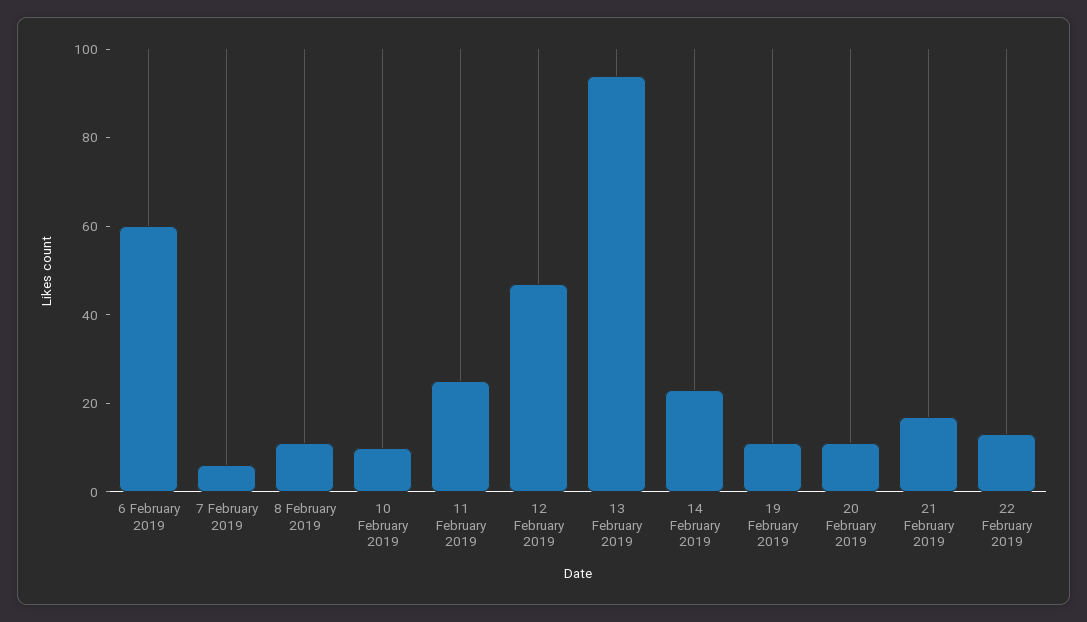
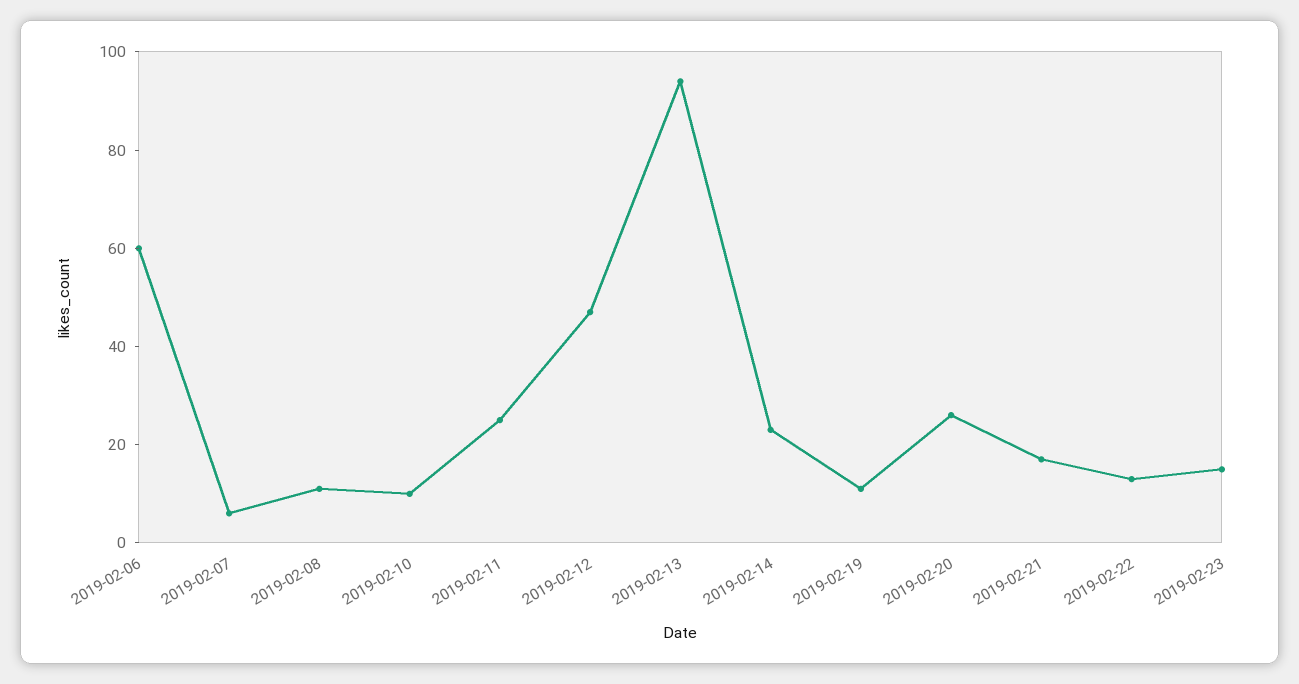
20 February 2019: 10 -> 25
2019-02-23: none -> 15

